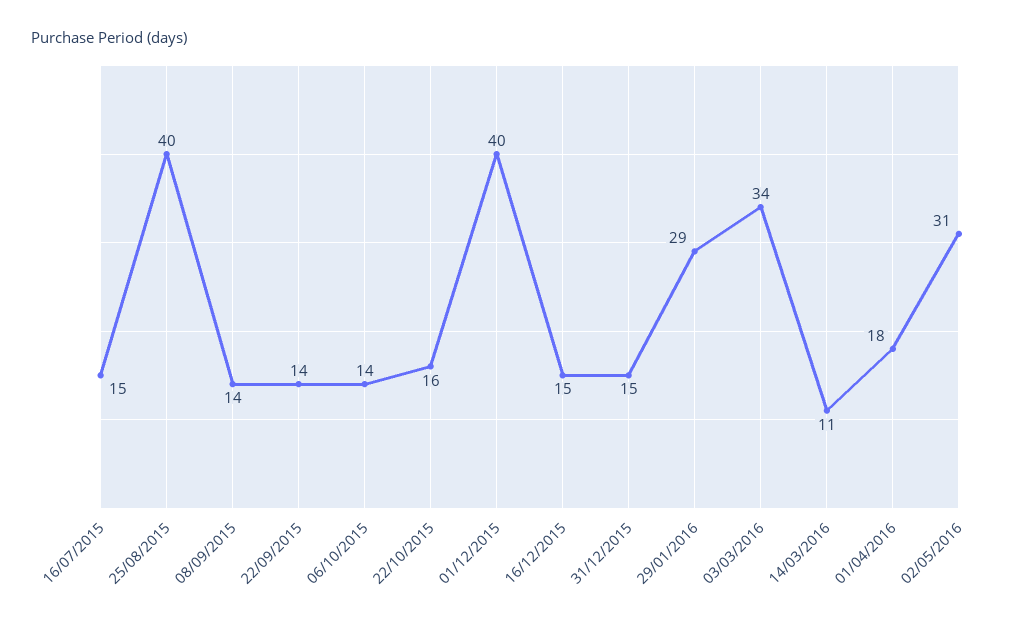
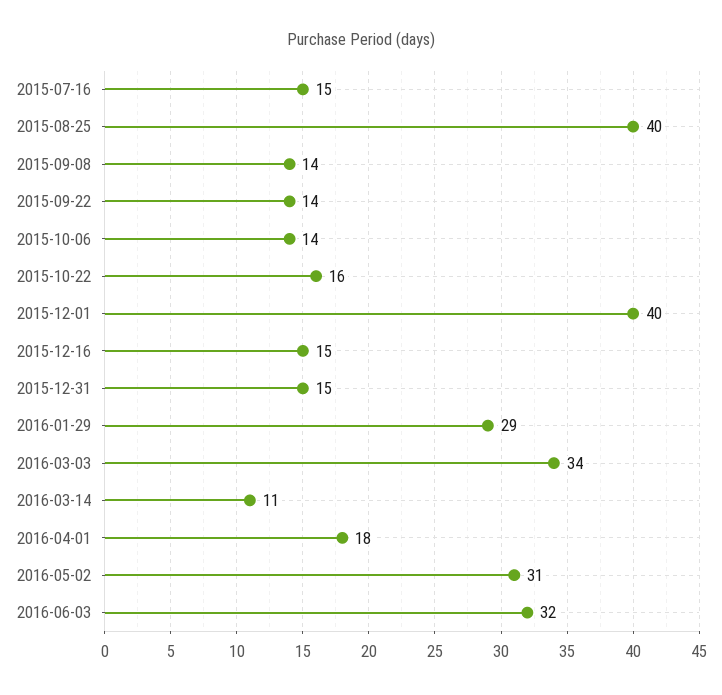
2016-06-03: none -> 32

